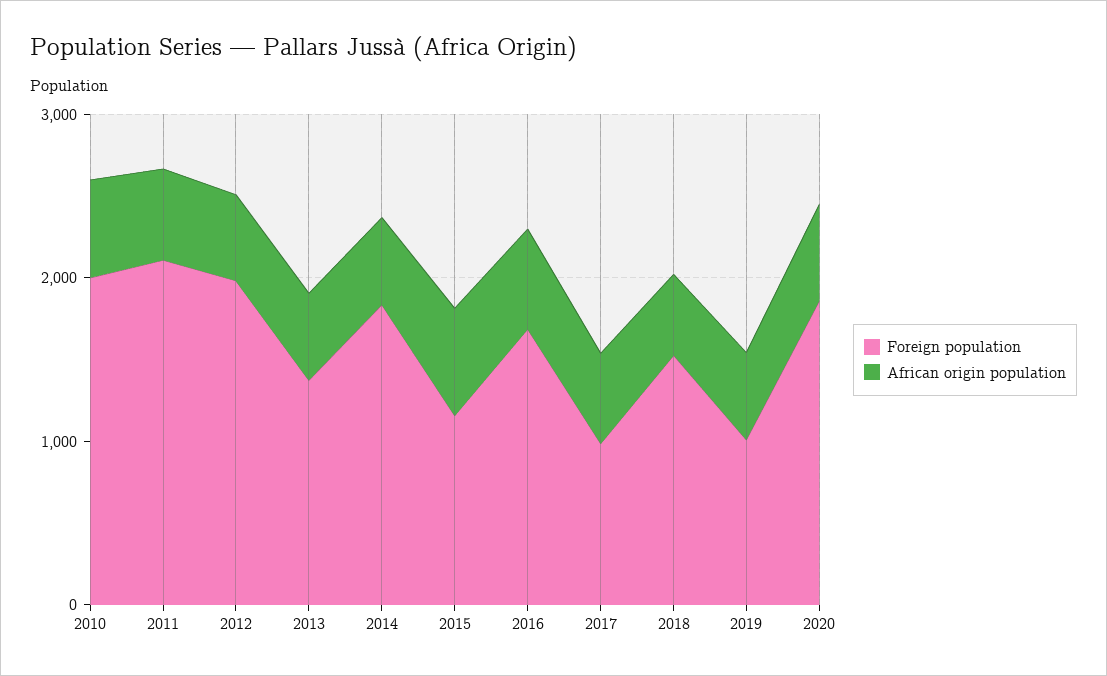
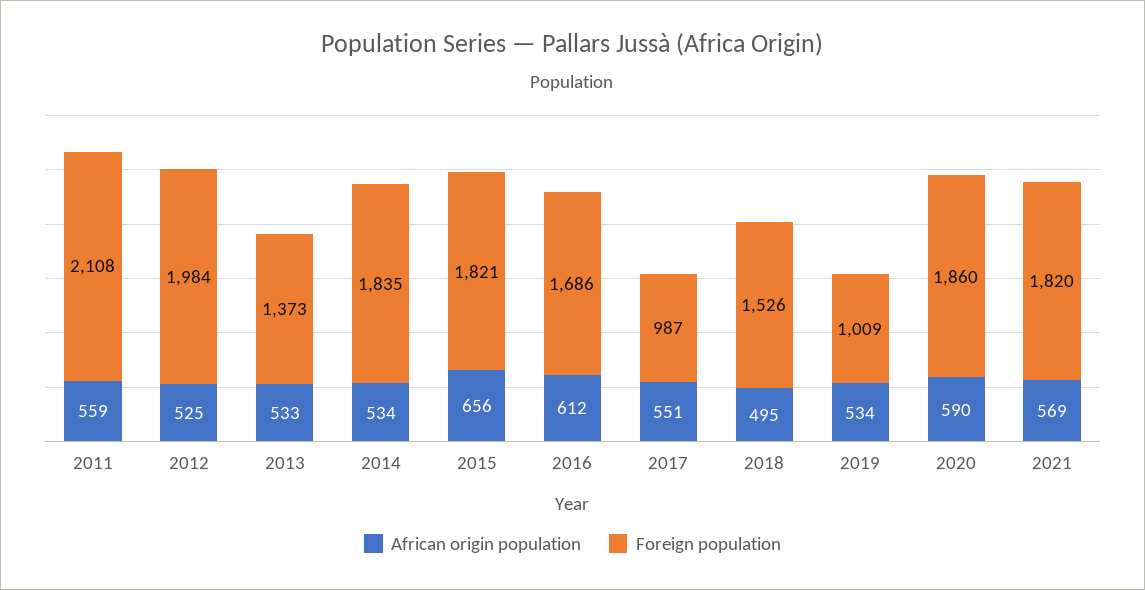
Foreign population, 2010: 2000 -> none
African origin population, 2010: 600 -> none
Foreign population, 2015: 1200 -> 1821
African origin population, 2021: none -> 569
Foreign population, 2021: none -> 1820

